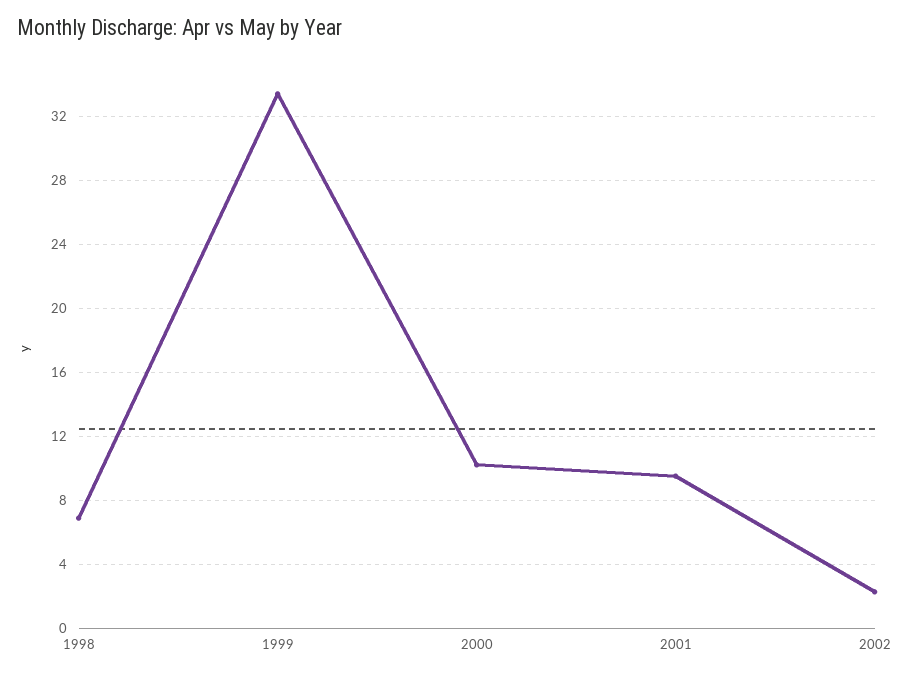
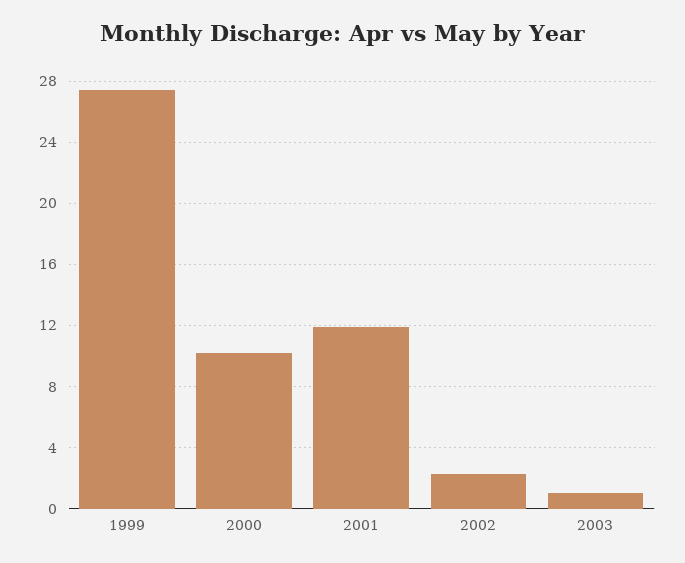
1998: 7 -> none
1999: 33.5 -> 27.5
2001: 9.5 -> 12
2003: none -> 1

